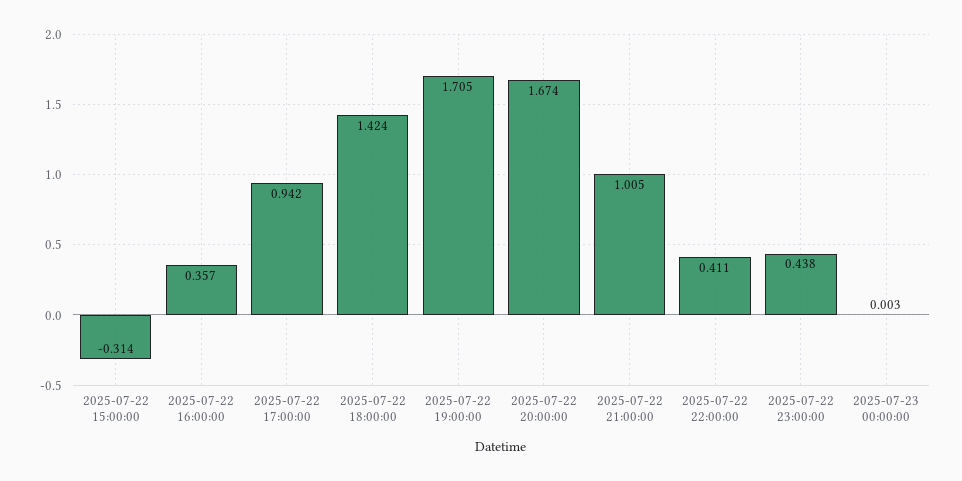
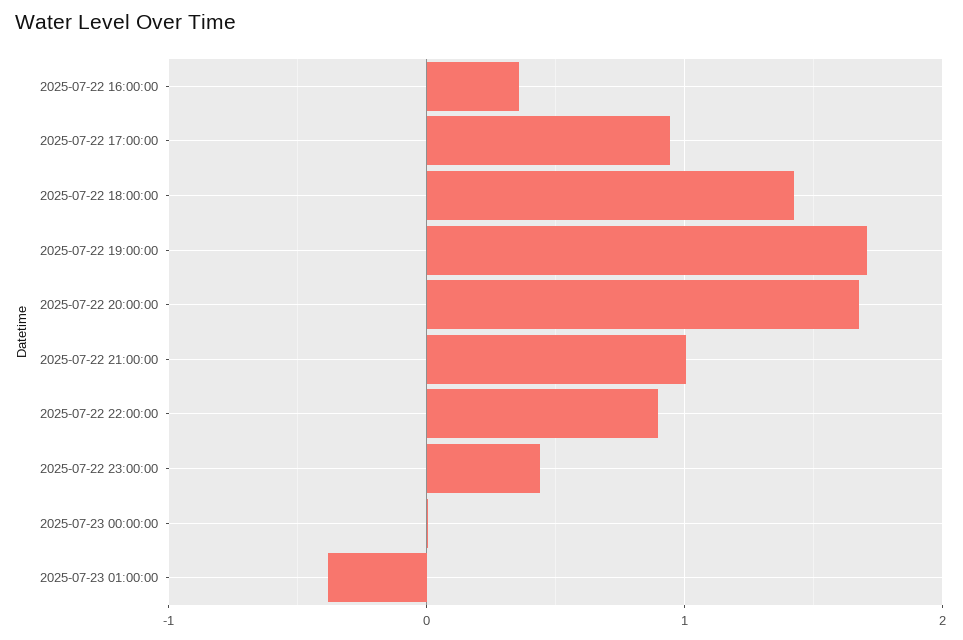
2025-07-22 15:00:00: -0.314 -> none
2025-07-22 22:00:00: 0.411 -> 0.9
2025-07-23 01:00:00: none -> -0.4

